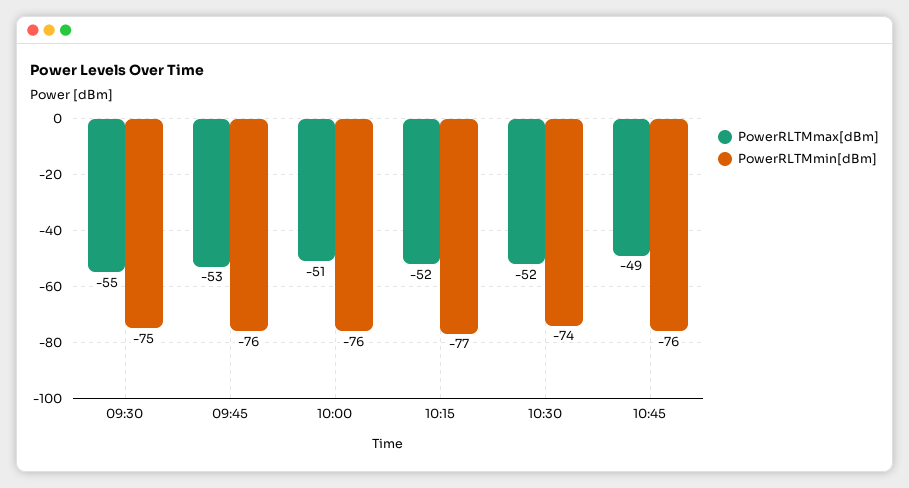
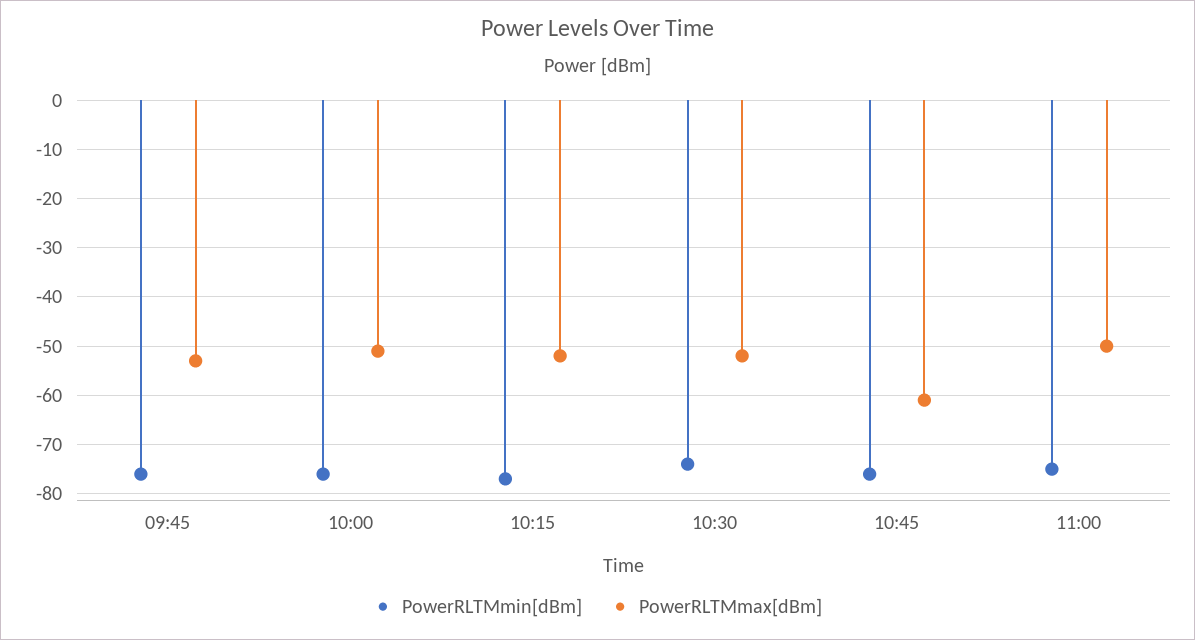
PowerRLTMmax[dBm], 09:30: -55 -> none
PowerRLTMmin[dBm], 09:30: -75 -> none
PowerRLTMmax[dBm], 10:45: -49 -> -60
PowerRLTMmin[dBm], 11:00: none -> -75
PowerRLTMmax[dBm], 11:00: none -> -50

